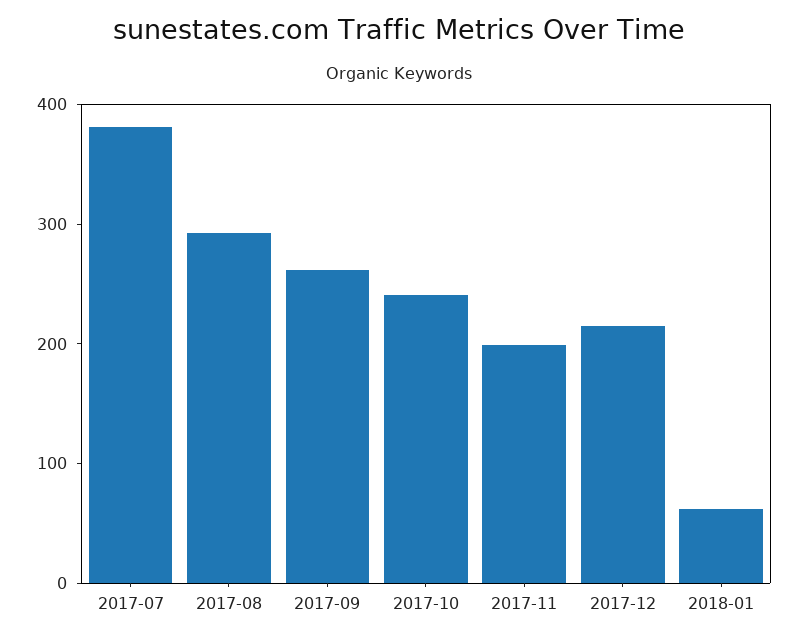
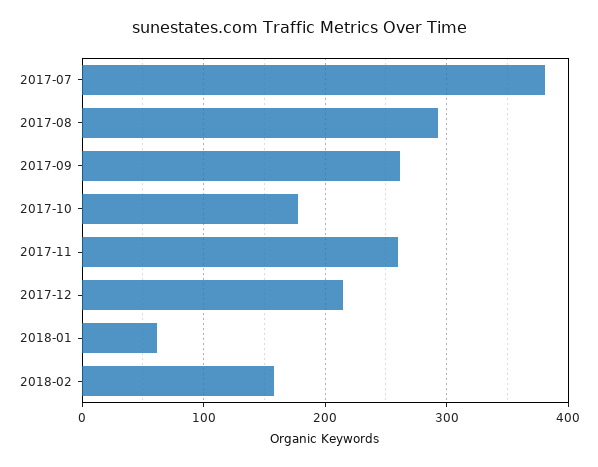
2017-10: 240 -> 180
2017-11: 200 -> 260
2018-02: none -> 160

